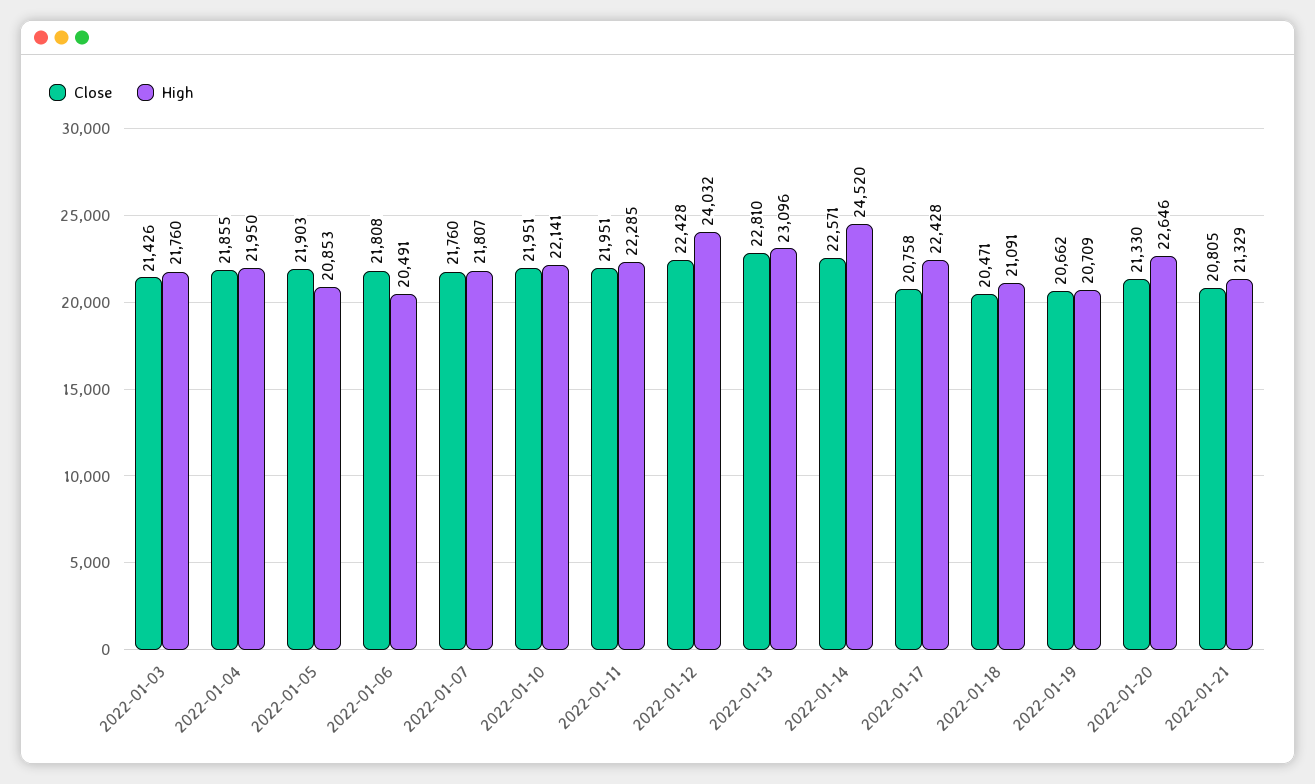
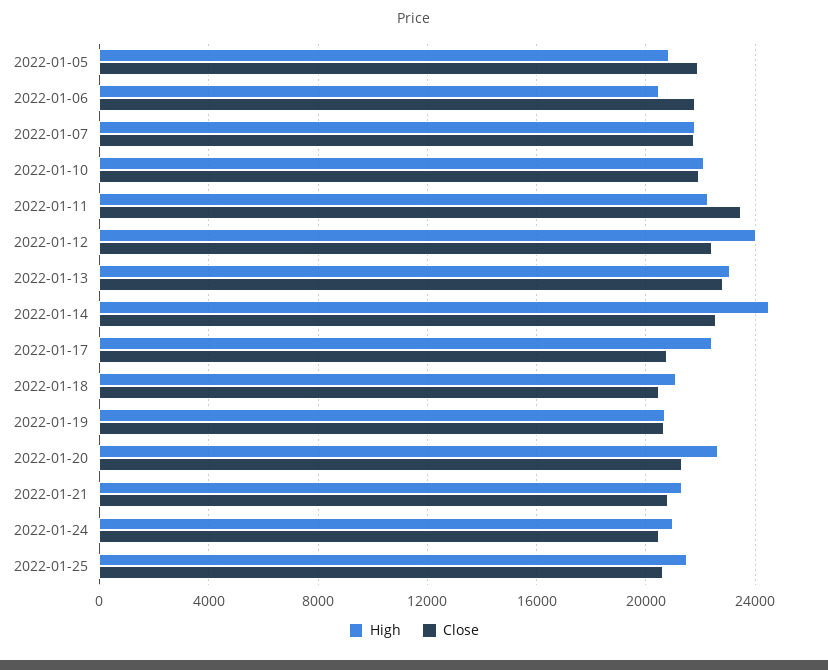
Close, 2022-01-03: 21426 -> none
High, 2022-01-03: 21760 -> none
Close, 2022-01-04: 21855 -> none
High, 2022-01-04: 21950 -> none
Close, 2022-01-11: 21951 -> 23500
High, 2022-01-24: none -> 21000
Close, 2022-01-24: none -> 20500
High, 2022-01-25: none -> 21500
Close, 2022-01-25: none -> 20500

